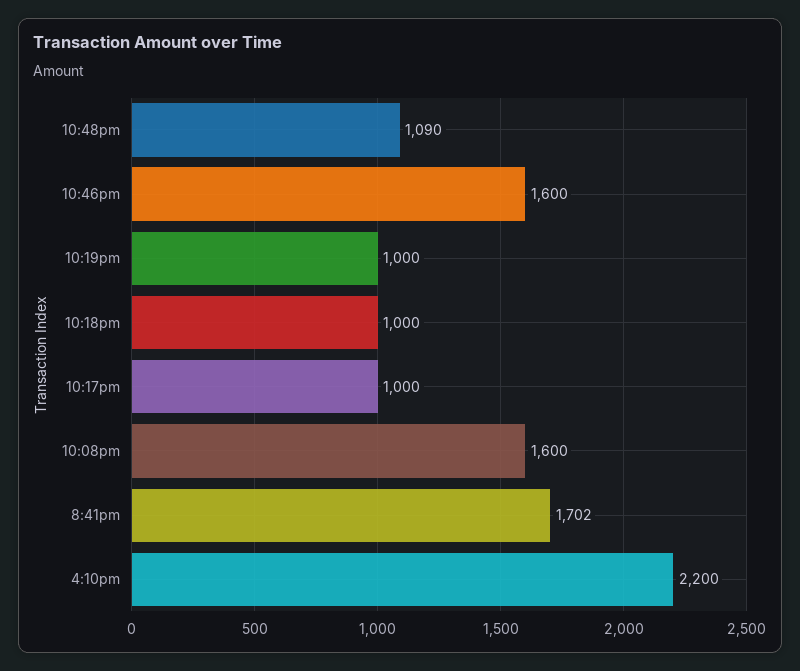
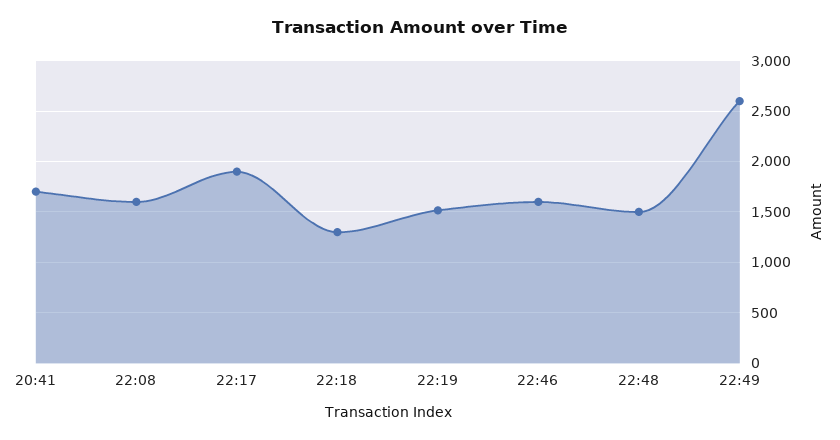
10:48pm: 1090 -> 1500
10:19pm: 1000 -> 1500
10:18pm: 1000 -> 1300
10:17pm: 1000 -> 1900
4:10pm: 2200 -> none
22:49: none -> 2600

